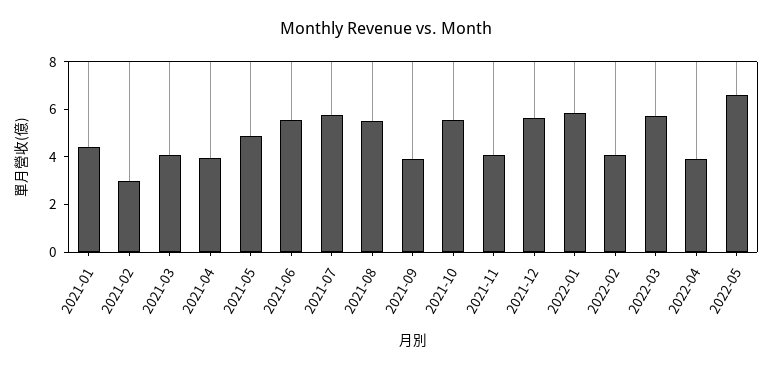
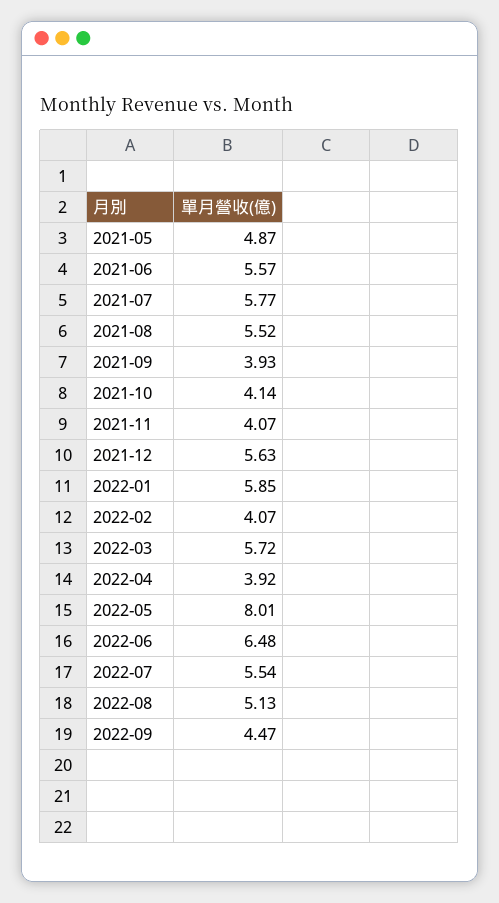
2021-01: 4.5 -> none
2021-02: 3 -> none
2021-03: 4 -> none
2021-04: 4 -> none
2021-10: 5.5 -> 4.14
2022-05: 6.5 -> 8.01
2022-06: none -> 6.48
2022-07: none -> 5.54
2022-08: none -> 5.13
2022-09: none -> 4.47

